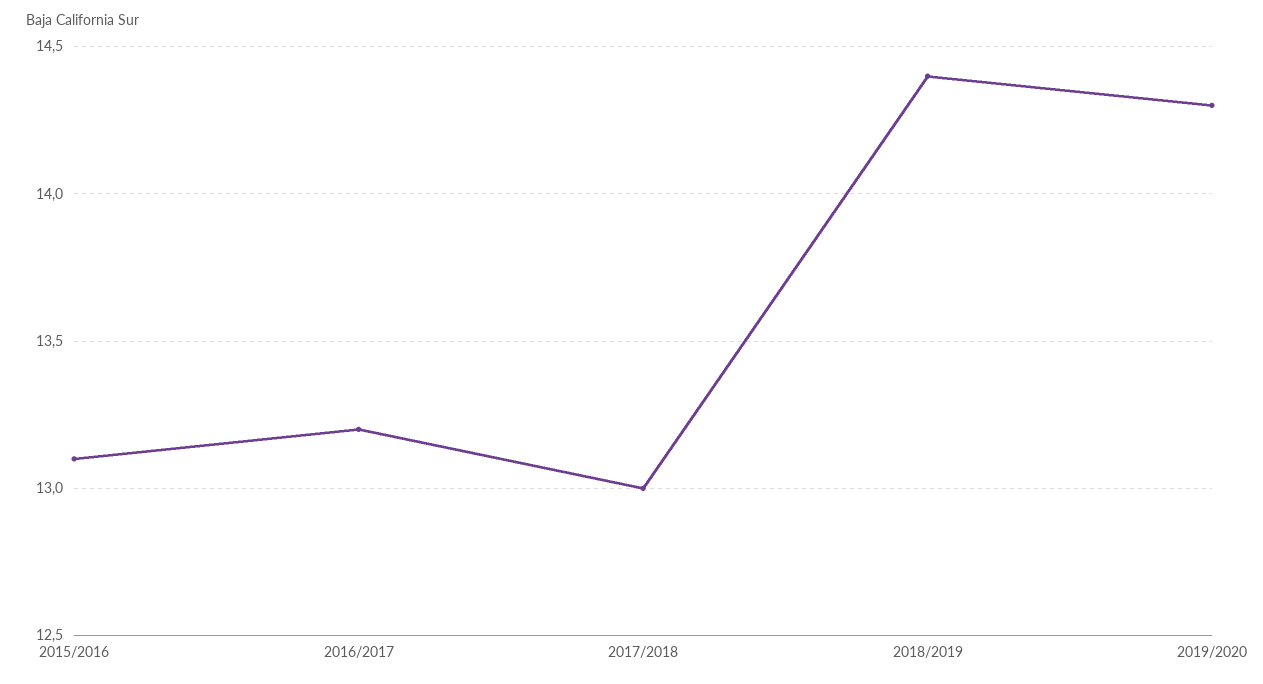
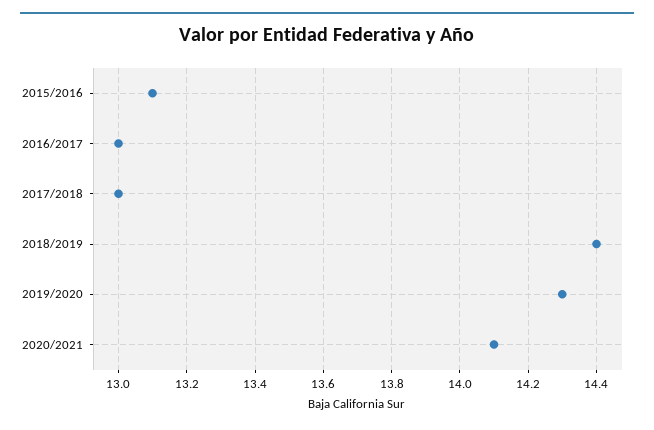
2016/2017: 13.2 -> 13
2020/2021: none -> 14.1

